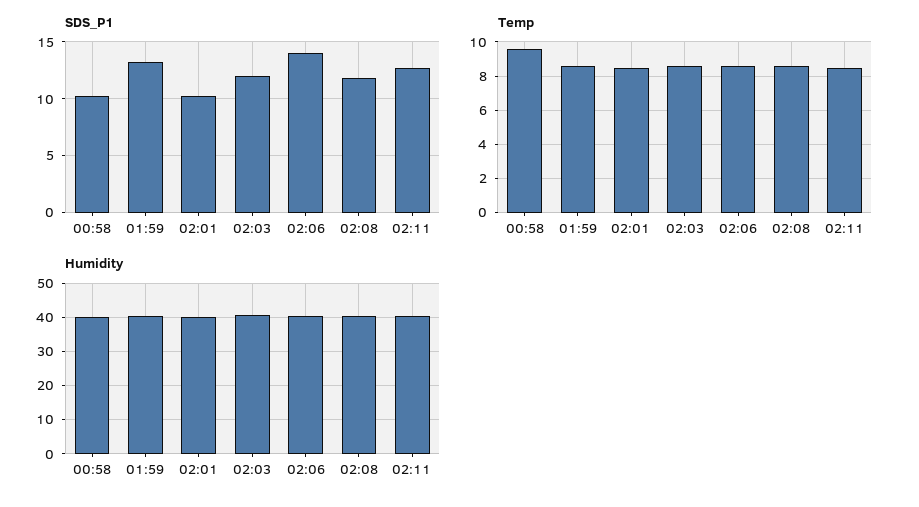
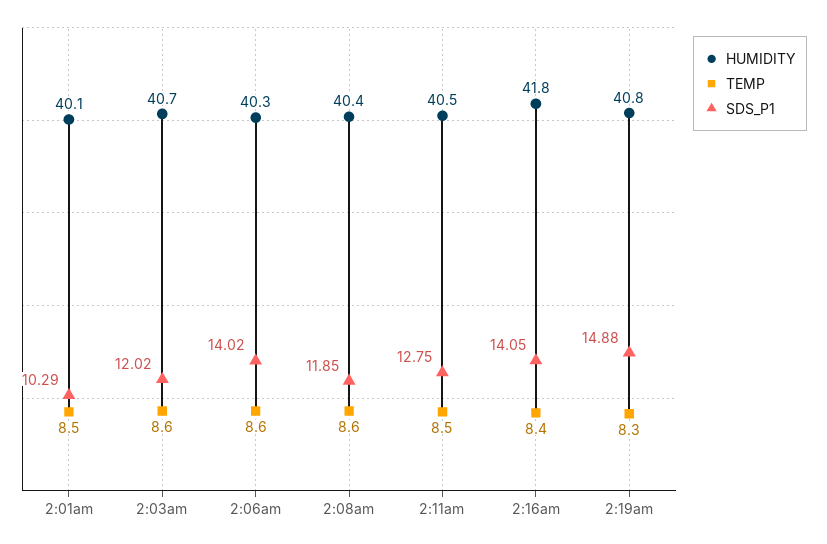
SDS_P1, 00:58: 10 -> none
SDS_P1, 01:59: 13 -> none
Temp, 00:58: 9.5 -> none
Temp, 01:59: 8.5 -> none
Humidity, 00:58: 40 -> none
Humidity, 01:59: 40 -> none
Humidity, 2:16am: none -> 41.8
Temp, 2:16am: none -> 8.4
SDS_P1, 2:16am: none -> 14.05
Humidity, 2:19am: none -> 40.8
Temp, 2:19am: none -> 8.3
SDS_P1, 2:19am: none -> 14.88

